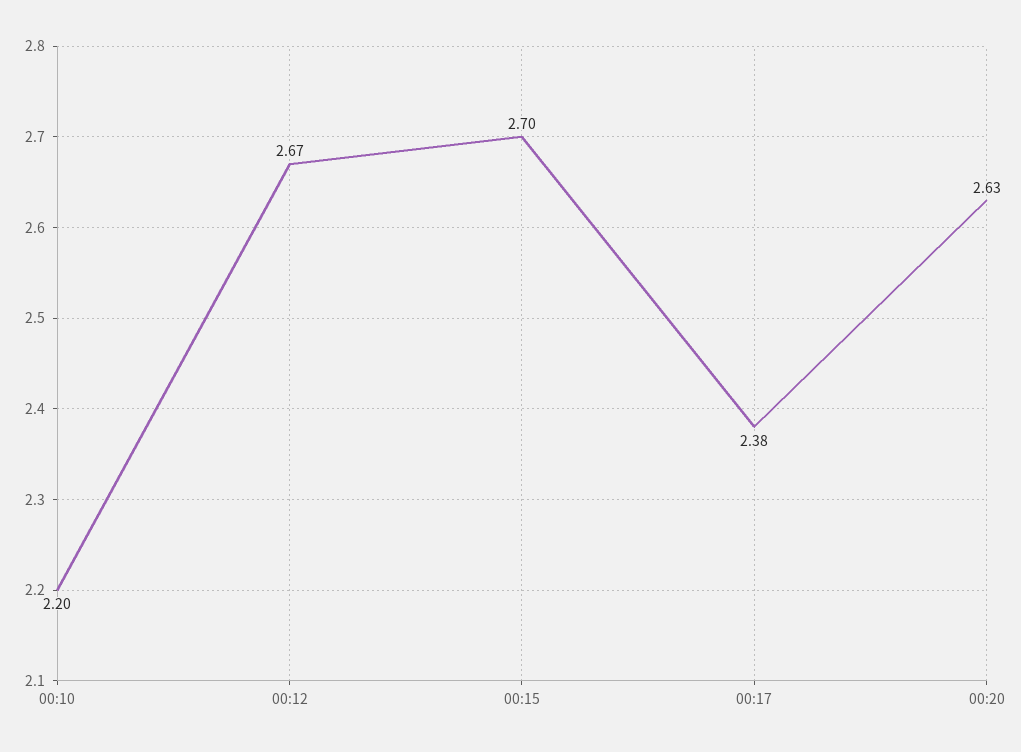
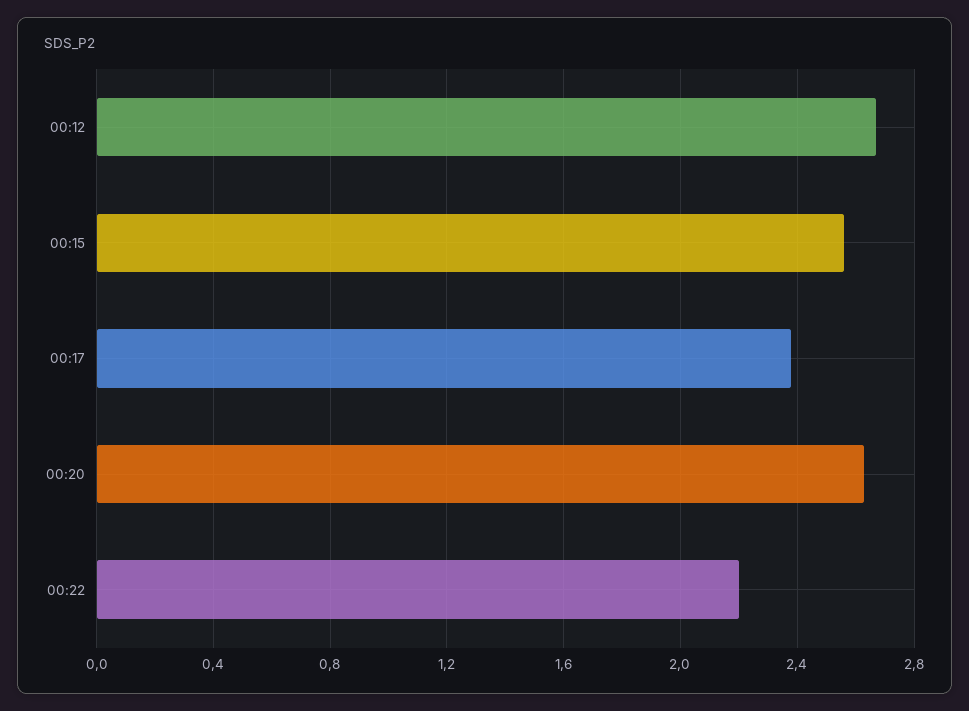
00:10: 2.2 -> none
00:15: 2.7 -> 2.55
00:22: none -> 2.2

